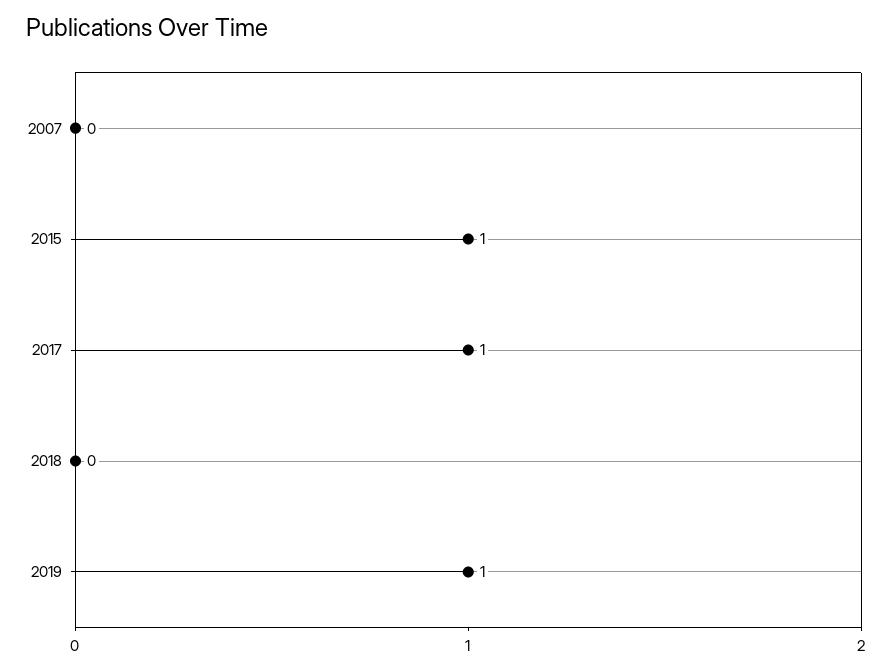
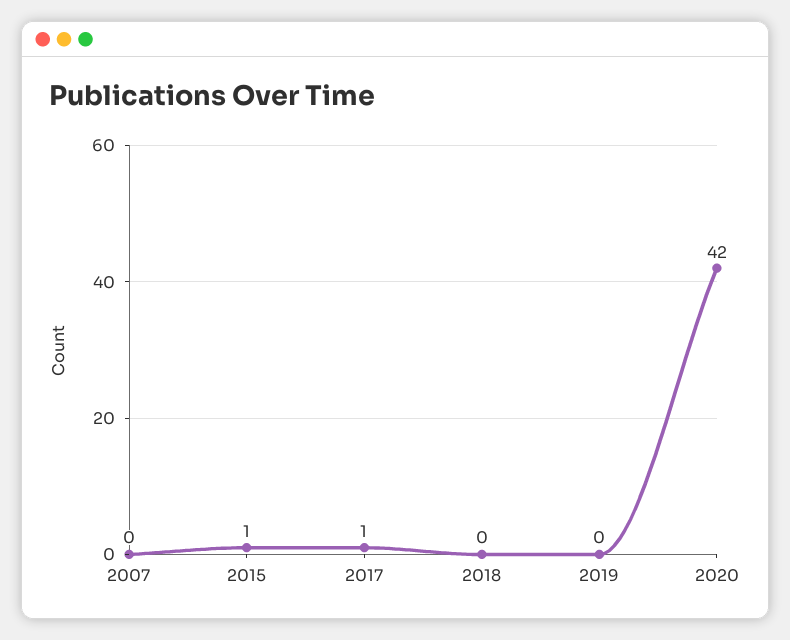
2019: 1 -> 0
2020: none -> 42

